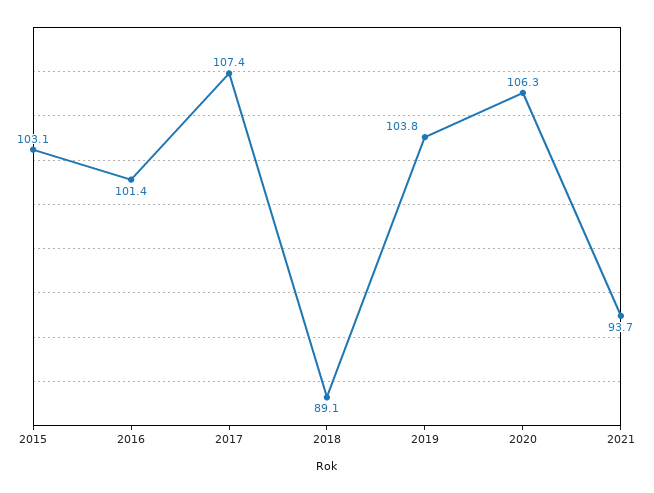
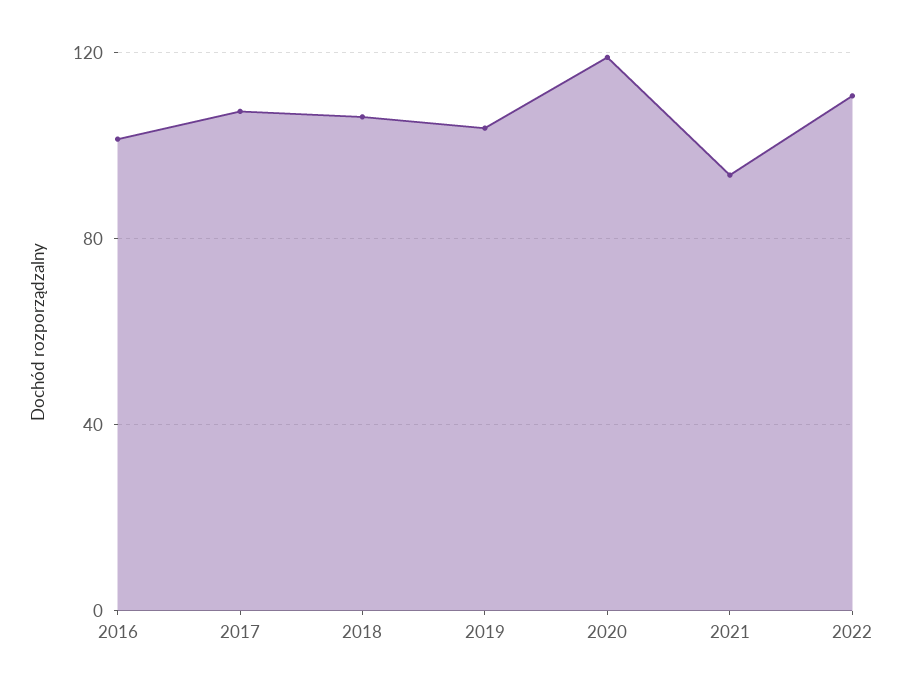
2015: 103.1 -> none
2018: 89.1 -> 105
2020: 106.3 -> 120
2022: none -> 110

